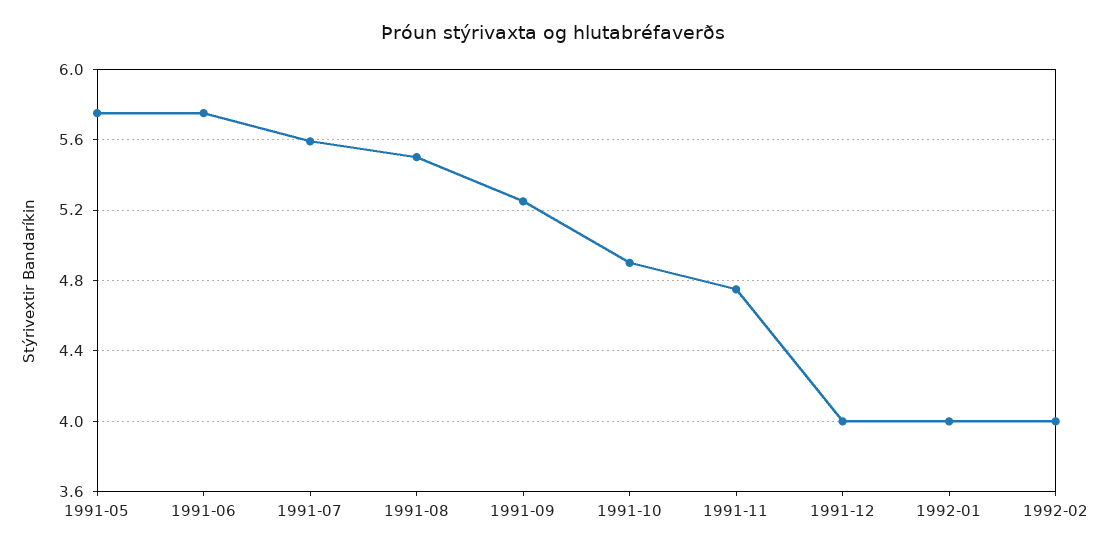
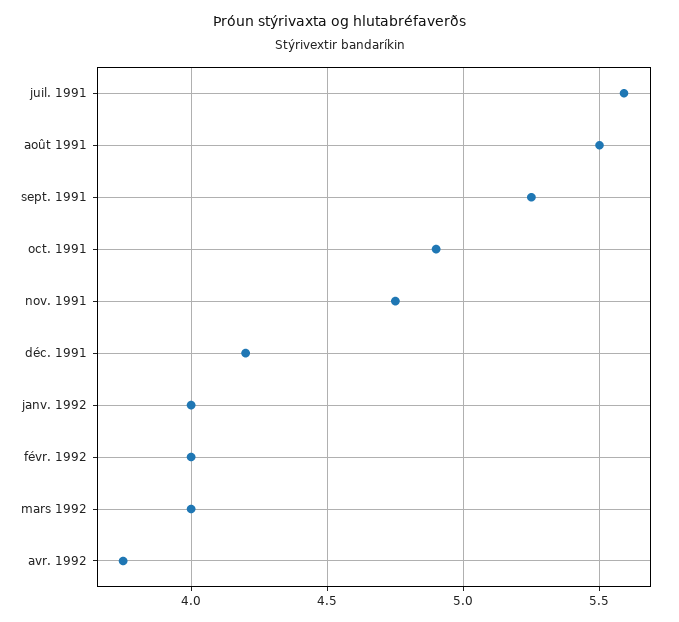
1991-05: 5.75 -> none
1991-06: 5.75 -> none
1991-12: 4 -> 4.2
mars 1992: none -> 4
avr. 1992: none -> 3.75

